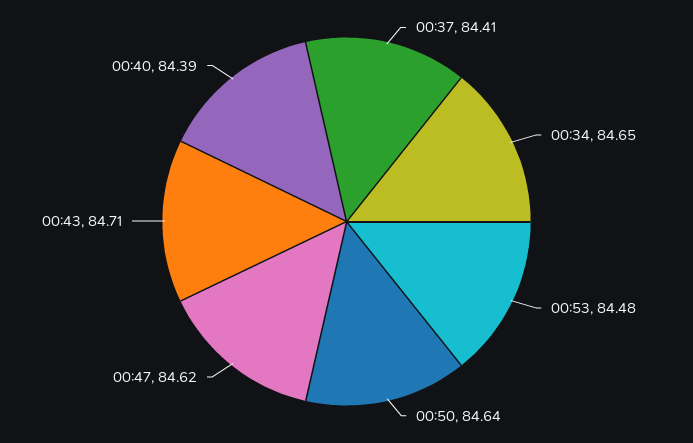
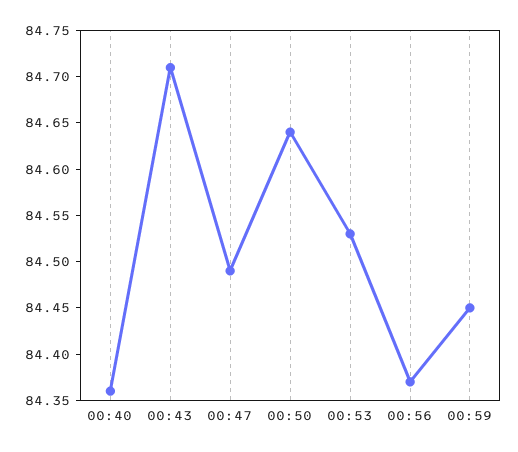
00:37: 84.41 -> none
00:34: 84.65 -> none
00:53: 84.48 -> 84.53
00:47: 84.62 -> 84.49
00:40: 84.39 -> 84.36
00:56: none -> 84.37
00:59: none -> 84.45

